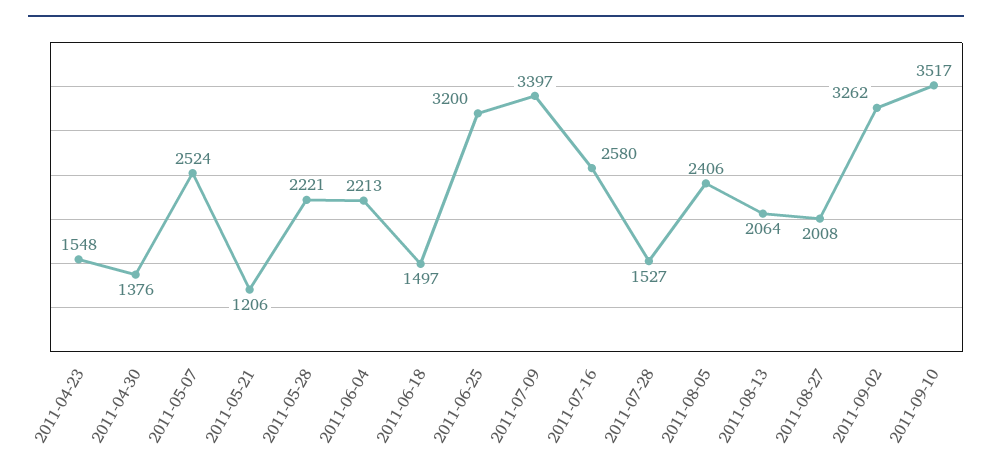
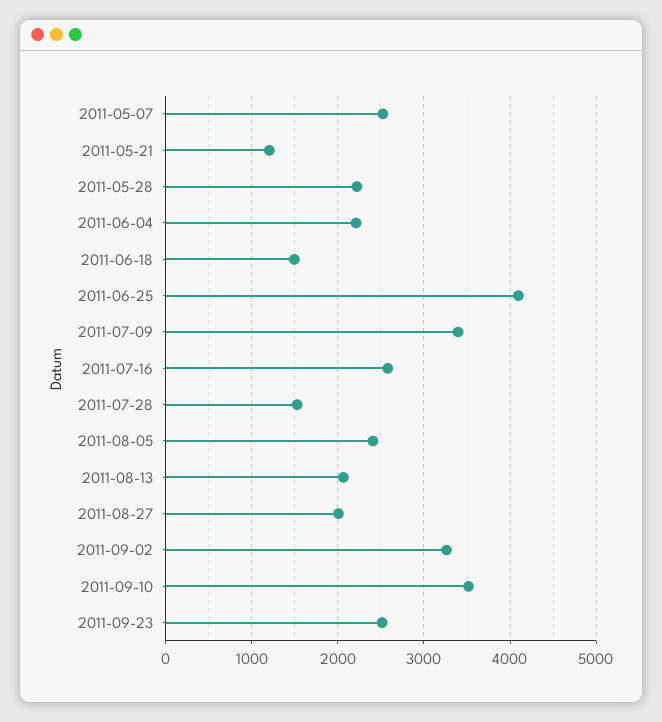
2011-04-23: 1548 -> none
2011-04-30: 1376 -> none
2011-06-25: 3200 -> 4100
2011-09-23: none -> 2500

